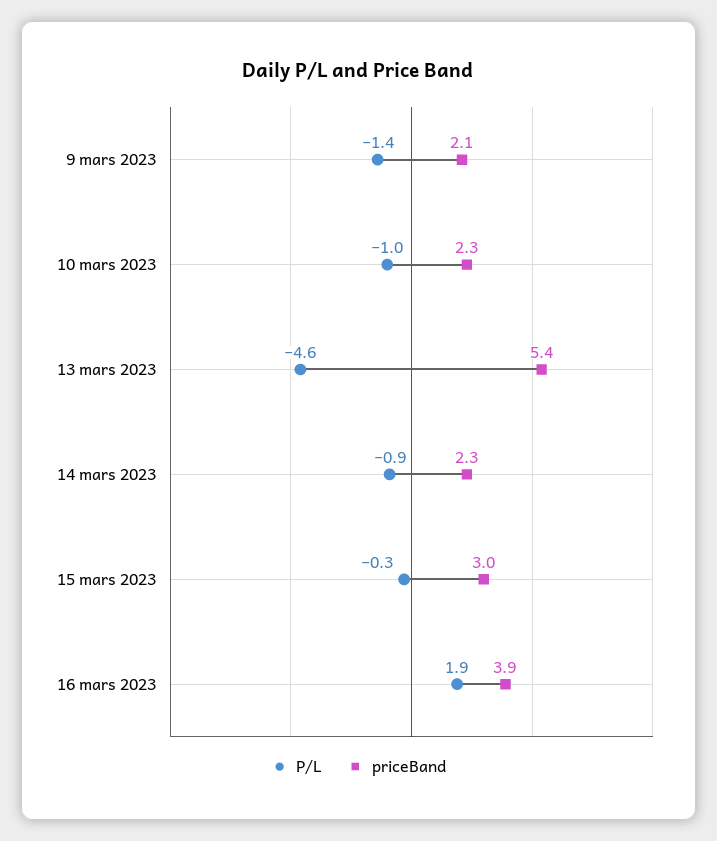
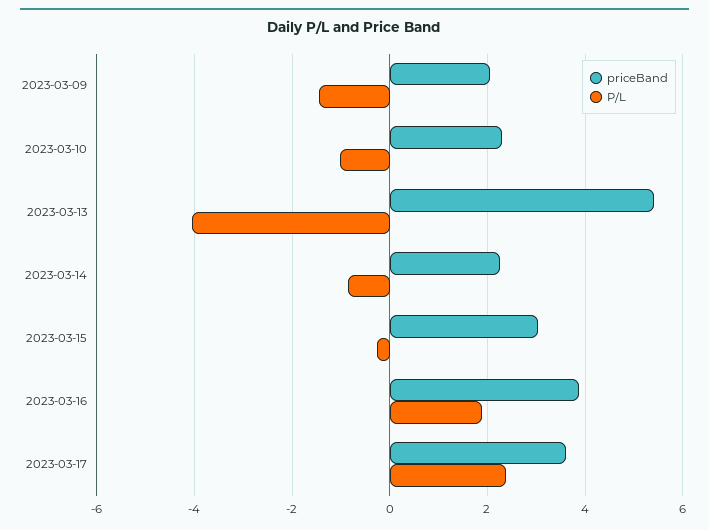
P/L, 13 mars 2023: -4.6 -> -4
priceBand, 2023-03-17: none -> 3.6
P/L, 2023-03-17: none -> 2.4

